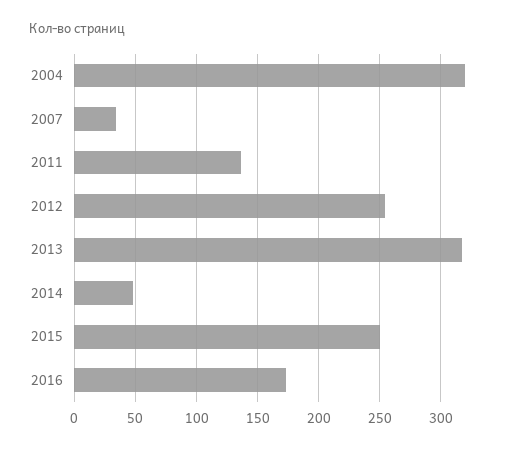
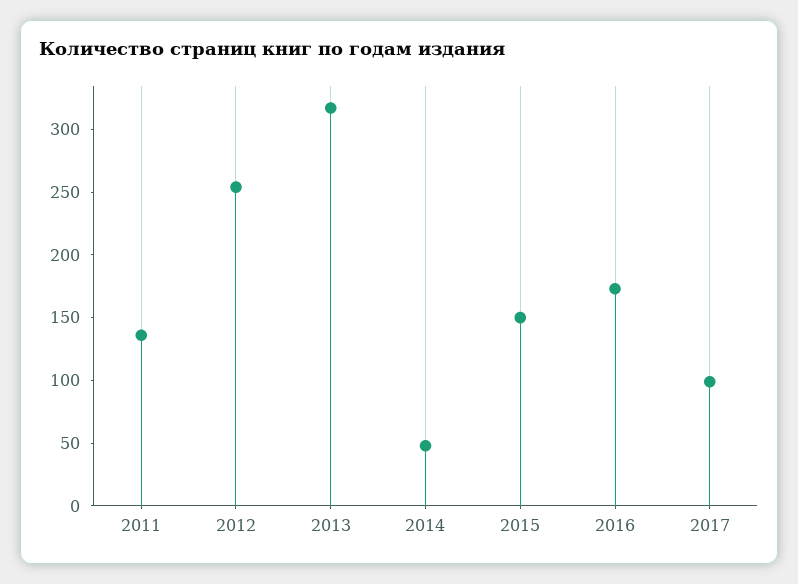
2004: 320 -> none
2007: 35 -> none
2015: 250 -> 150
2017: none -> 100

